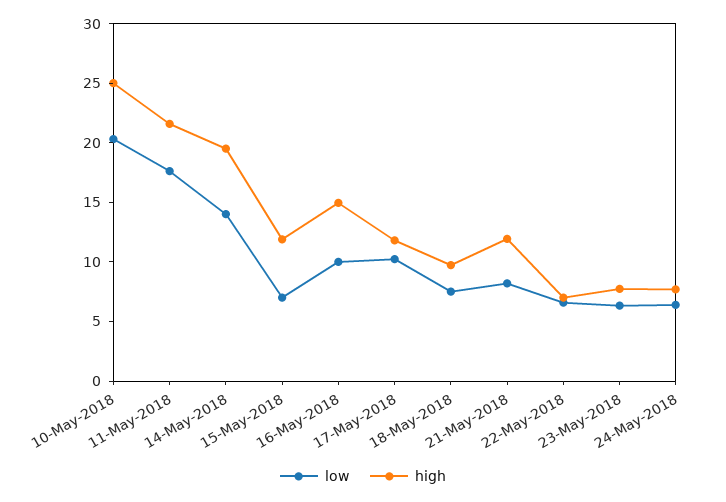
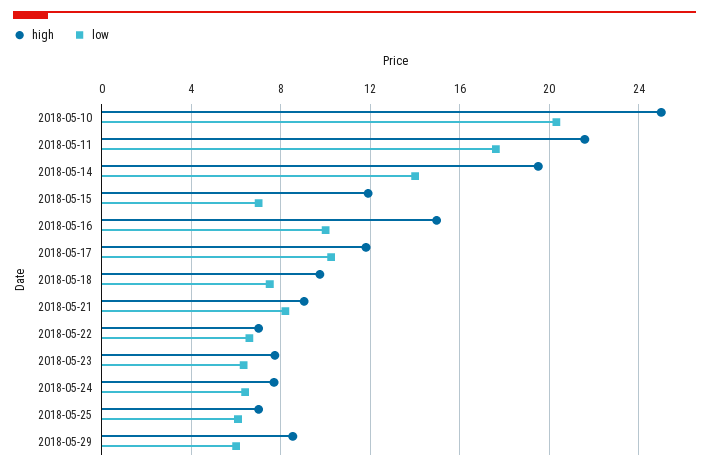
high, 21-May-2018: 12 -> 9
high, 2018-05-25: none -> 7
low, 2018-05-25: none -> 6
high, 2018-05-29: none -> 8.5
low, 2018-05-29: none -> 6

